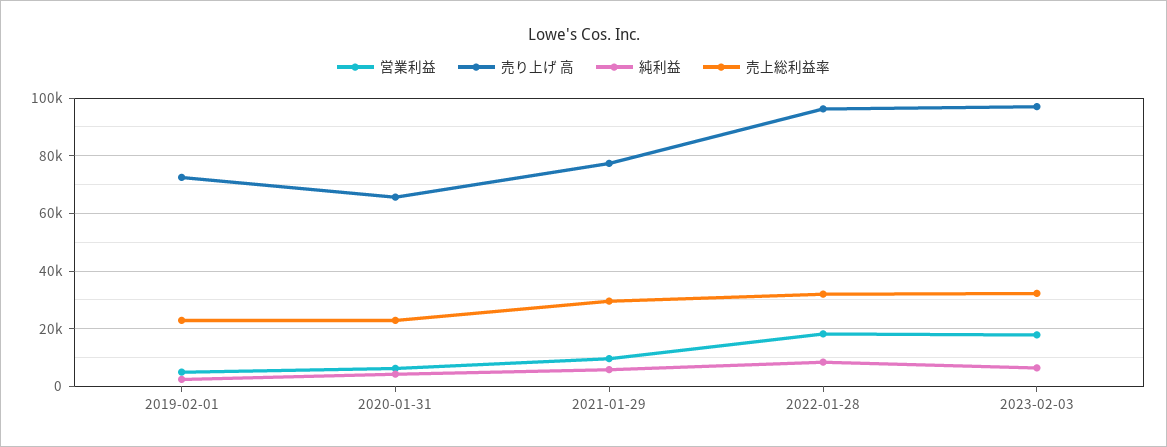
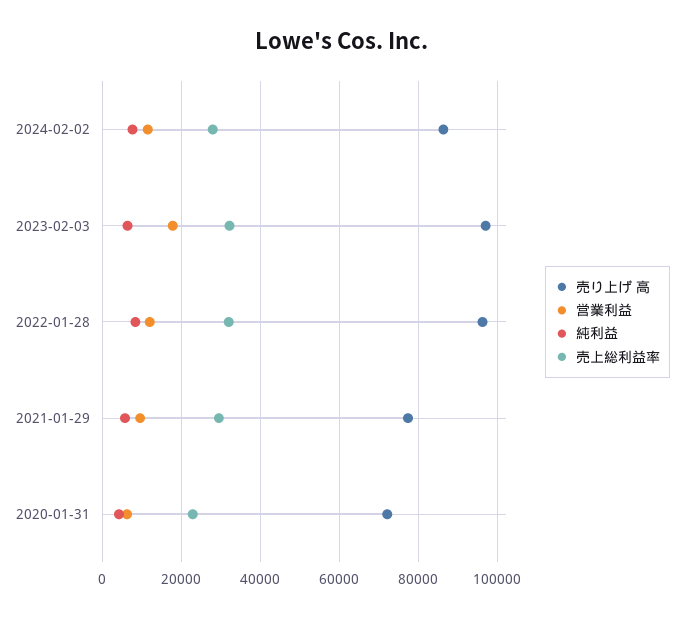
営業利益, 2019-02-01: 5000 -> none
売り上げ 高, 2019-02-01: 72500 -> none
純利益, 2019-02-01: 2500 -> none
売上総利益率, 2019-02-01: 22500 -> none
売り上げ 高, 2020-01-31: 65000 -> 72000
営業利益, 2022-01-28: 17500 -> 12000
売り上げ 高, 2024-02-02: none -> 86000
営業利益, 2024-02-02: none -> 12000
純利益, 2024-02-02: none -> 8000
売上総利益率, 2024-02-02: none -> 28000

